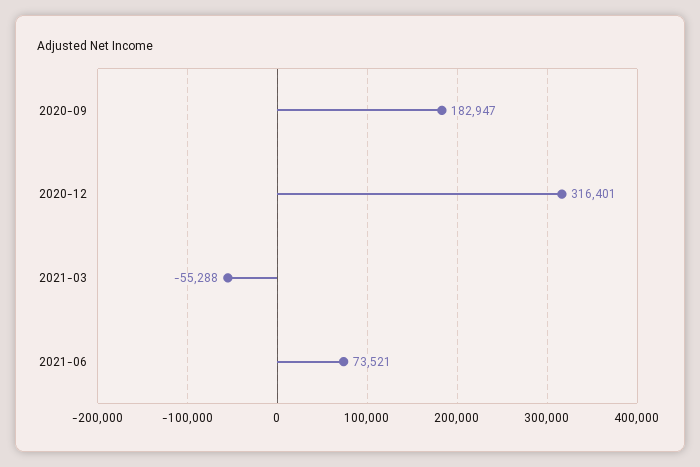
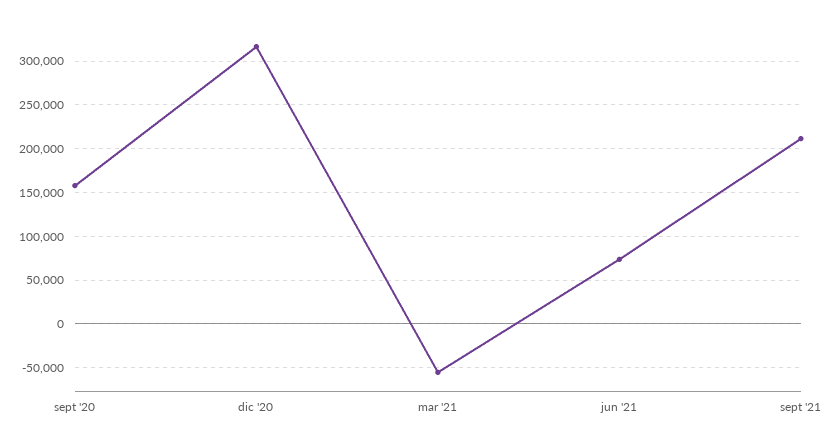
2020-09: 182947 -> 160000
sept '21: none -> 210000

